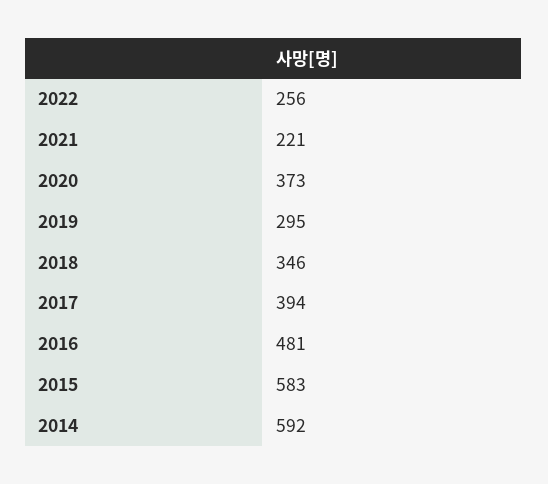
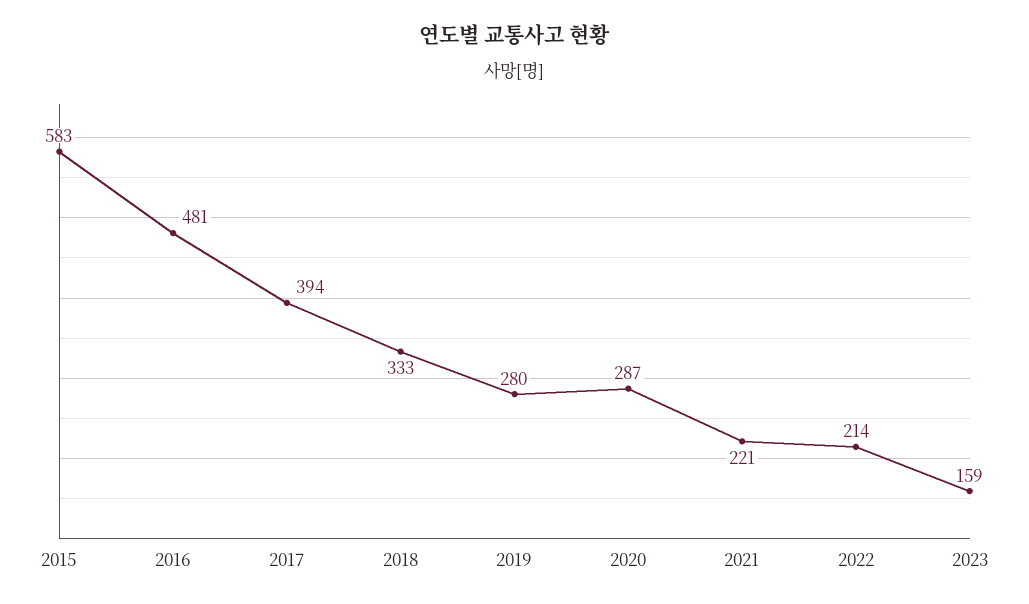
2022: 256 -> 214
2020: 373 -> 287
2019: 295 -> 280
2018: 346 -> 333
2014: 592 -> none
2023: none -> 159

